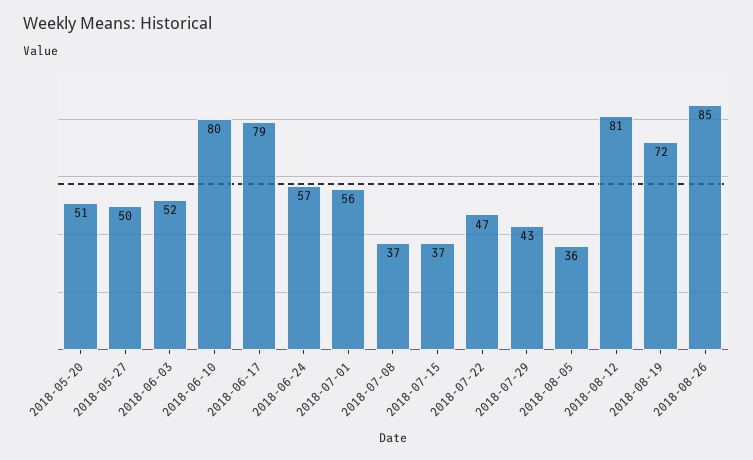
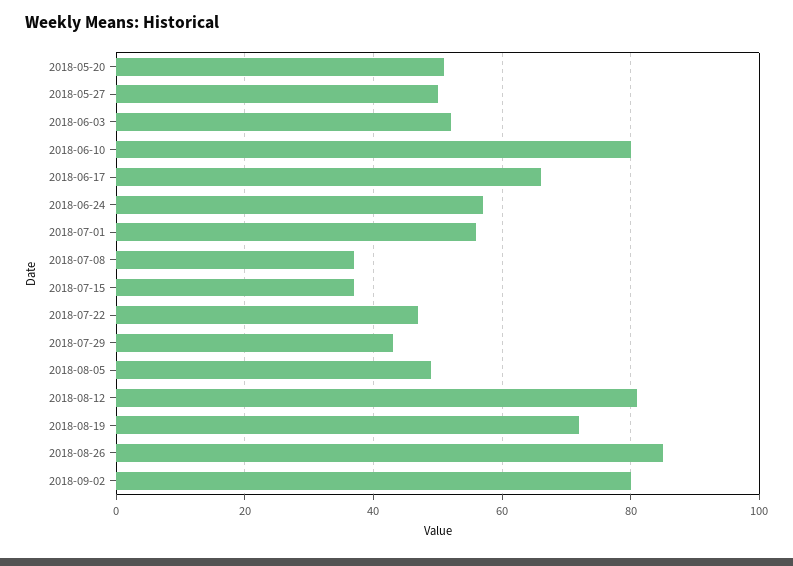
2018-06-17: 79 -> 65
2018-08-05: 36 -> 50
2018-09-02: none -> 80

